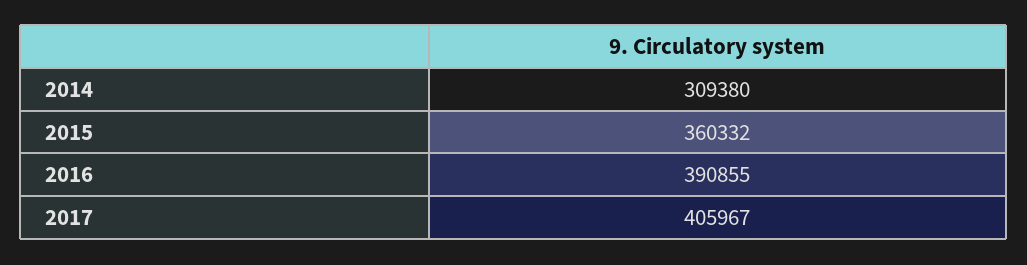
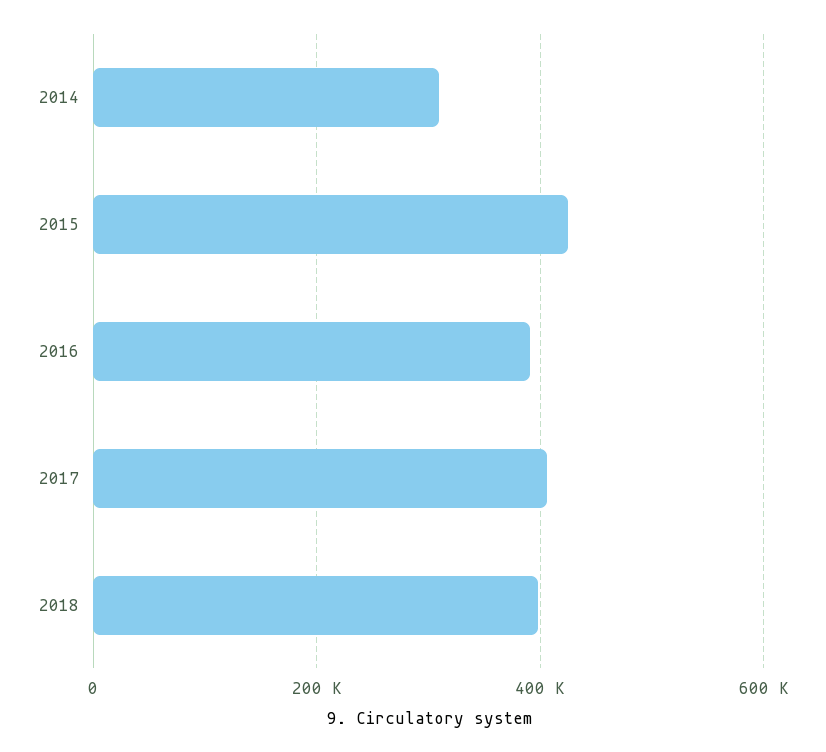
2015: 360332 -> 420000
2018: none -> 400000

